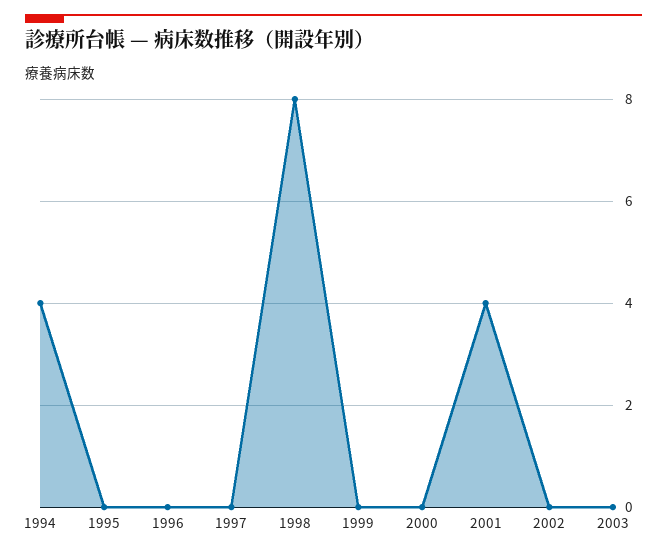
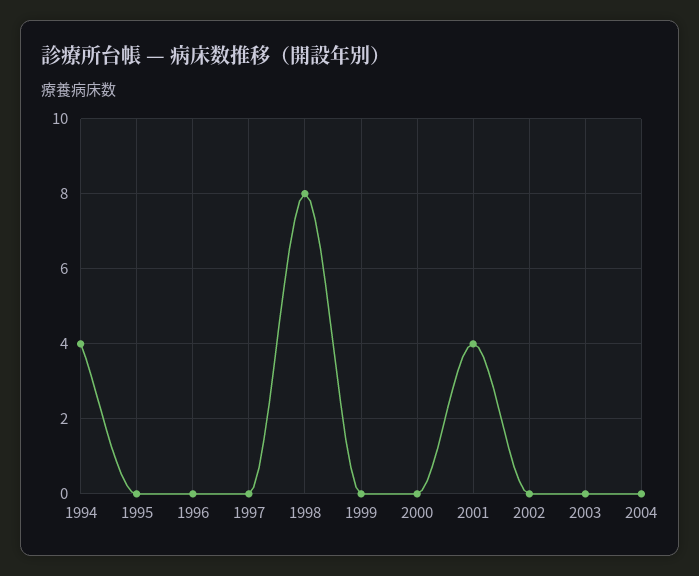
2004: none -> 0

